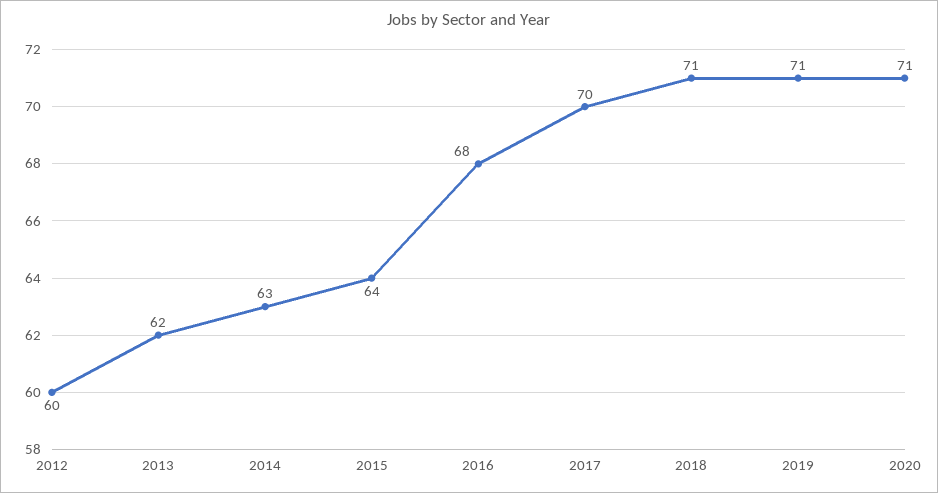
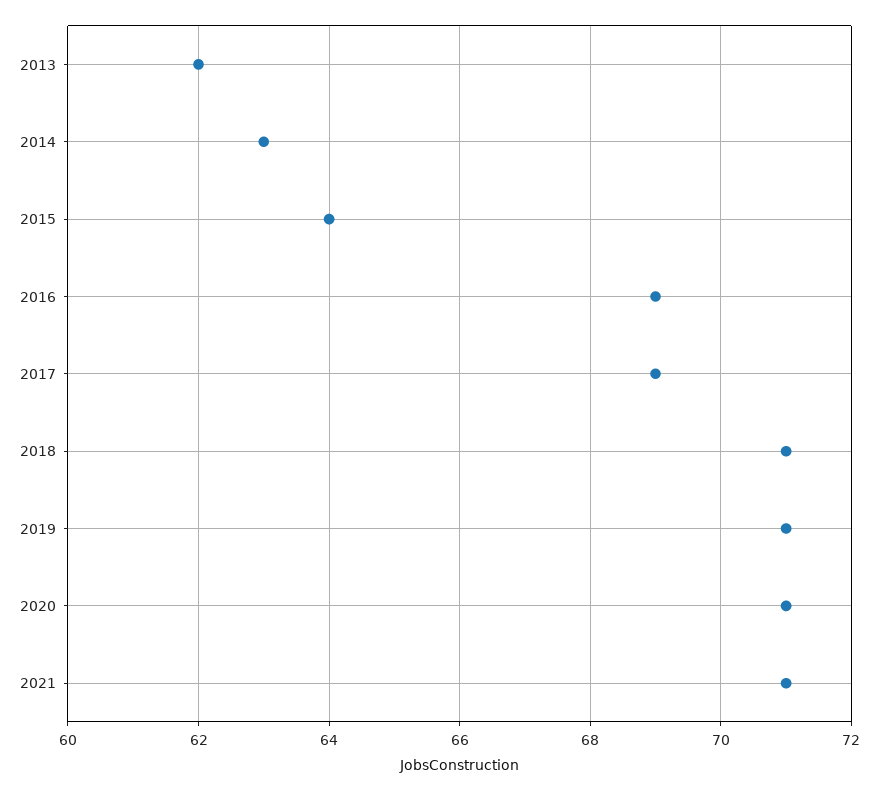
2012: 60 -> none
2016: 68 -> 69
2017: 70 -> 69
2021: none -> 71

